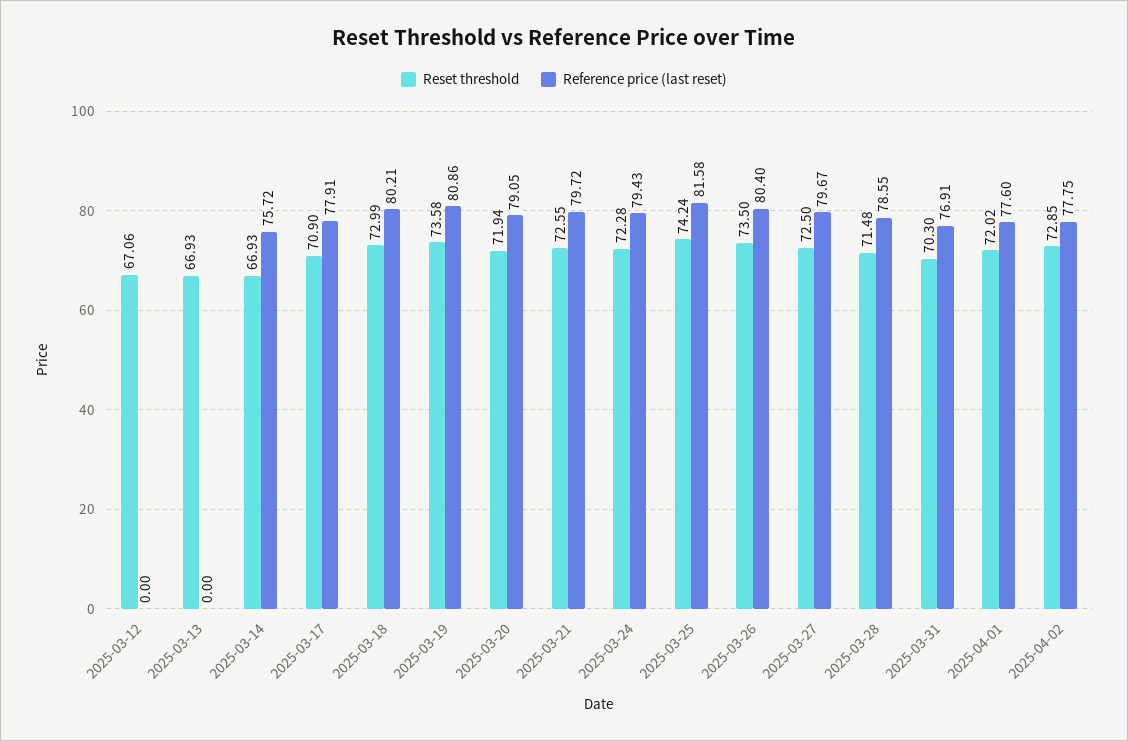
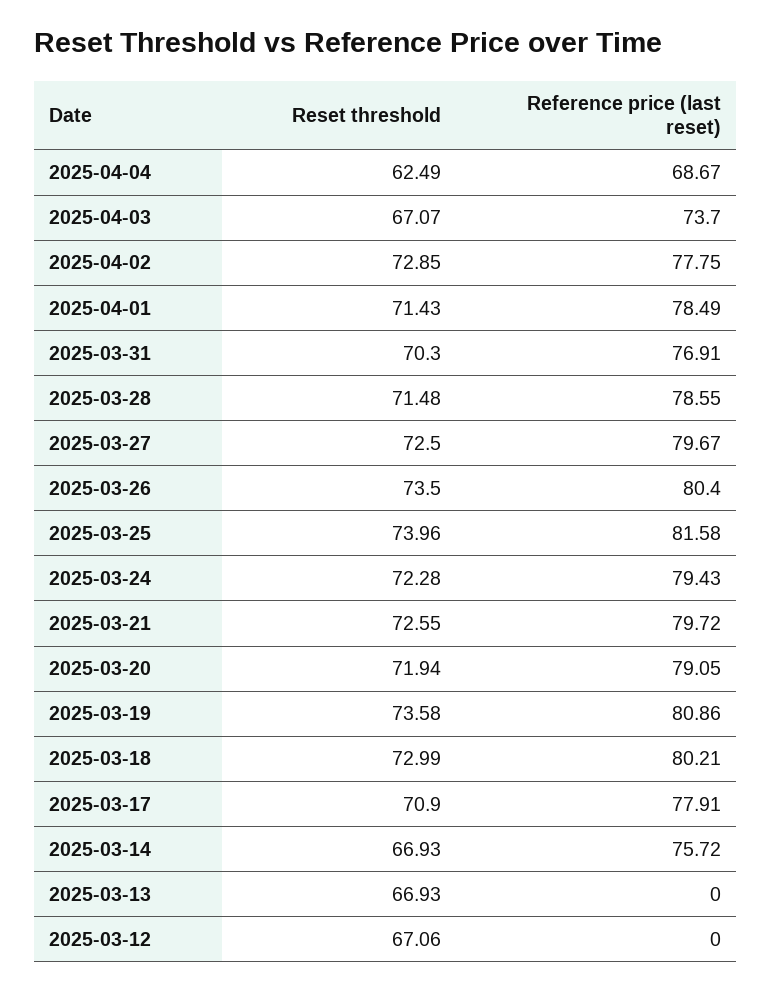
Reset threshold, 2025-03-25: 74.24 -> 73.96
Reset threshold, 2025-04-01: 72.02 -> 71.43
Reference price (last reset), 2025-04-01: 77.6 -> 78.49
Reset threshold, 2025-04-04: none -> 62.49
Reference price (last reset), 2025-04-04: none -> 68.67
Reset threshold, 2025-04-03: none -> 67.07
Reference price (last reset), 2025-04-03: none -> 73.7

